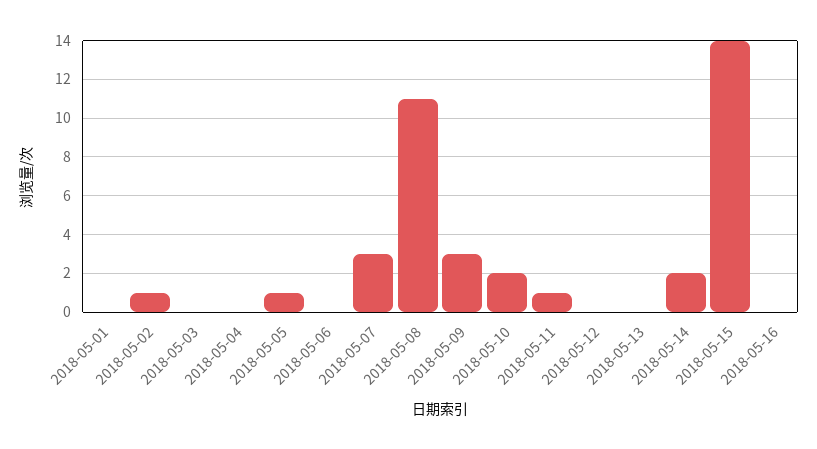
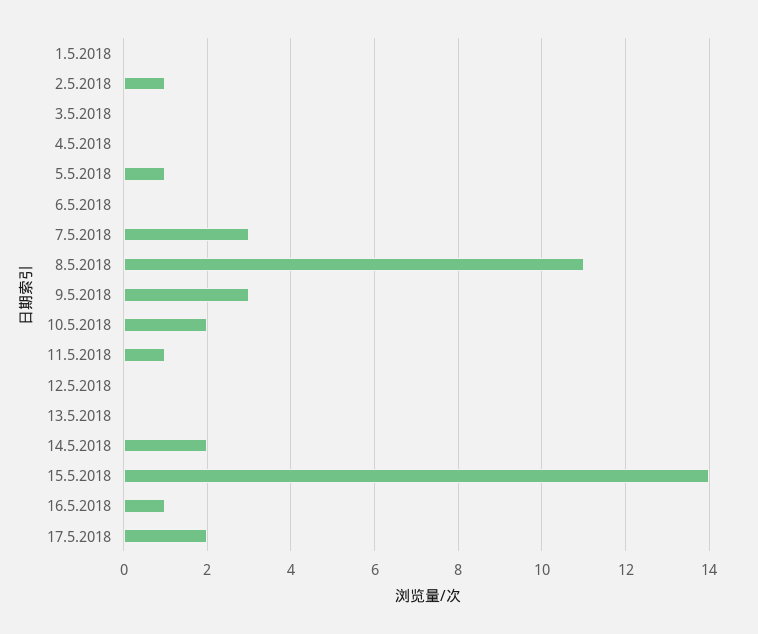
2018-05-16: 0 -> 1
17.5.2018: none -> 2

